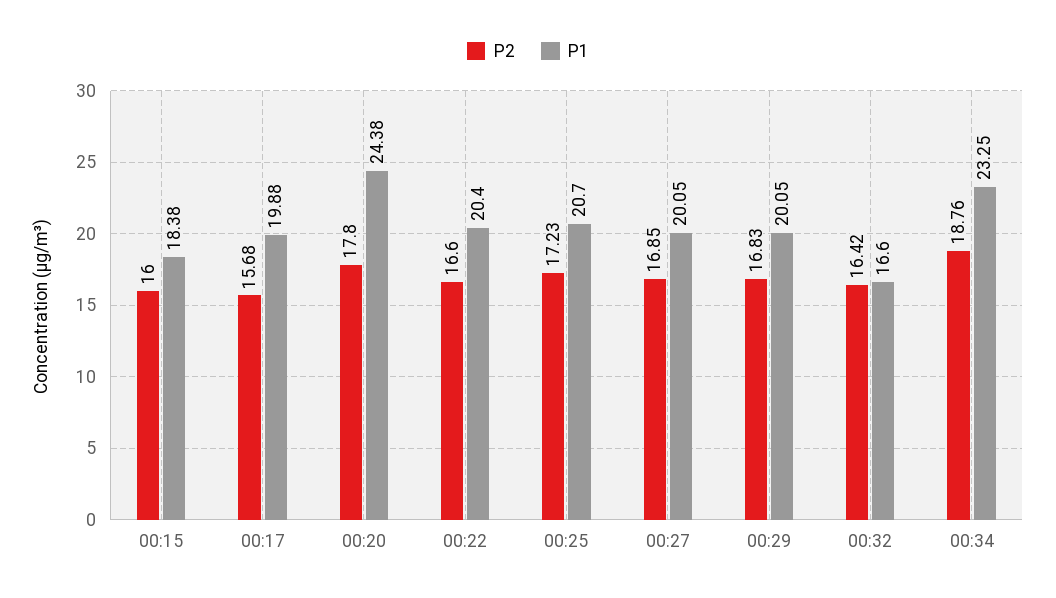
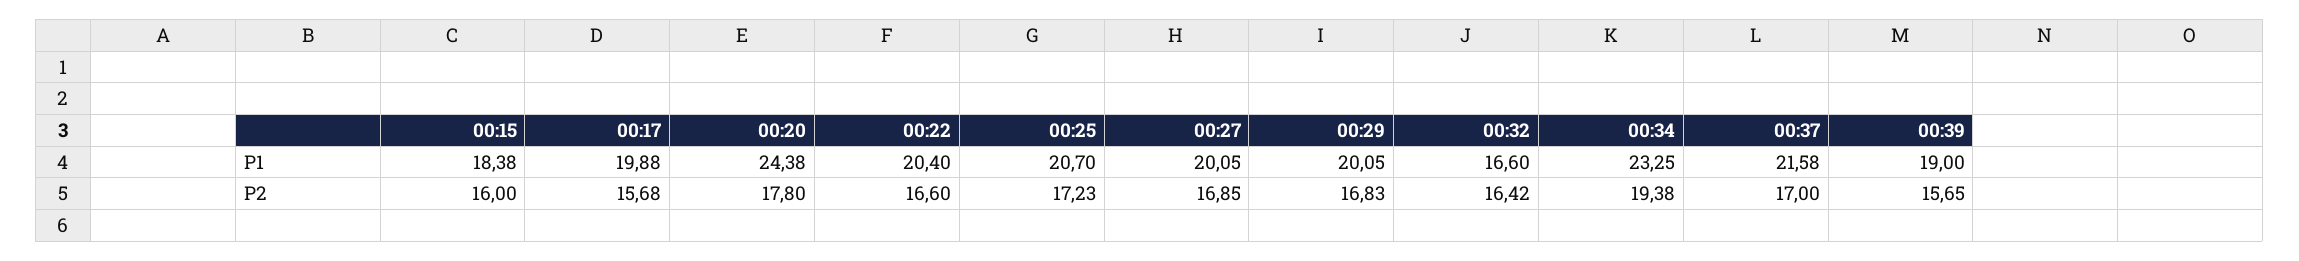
P2, 00:34: 18.76 -> 19.38
P1, 00:37: none -> 21.58
P1, 00:39: none -> 19
P2, 00:37: none -> 17
P2, 00:39: none -> 15.65

